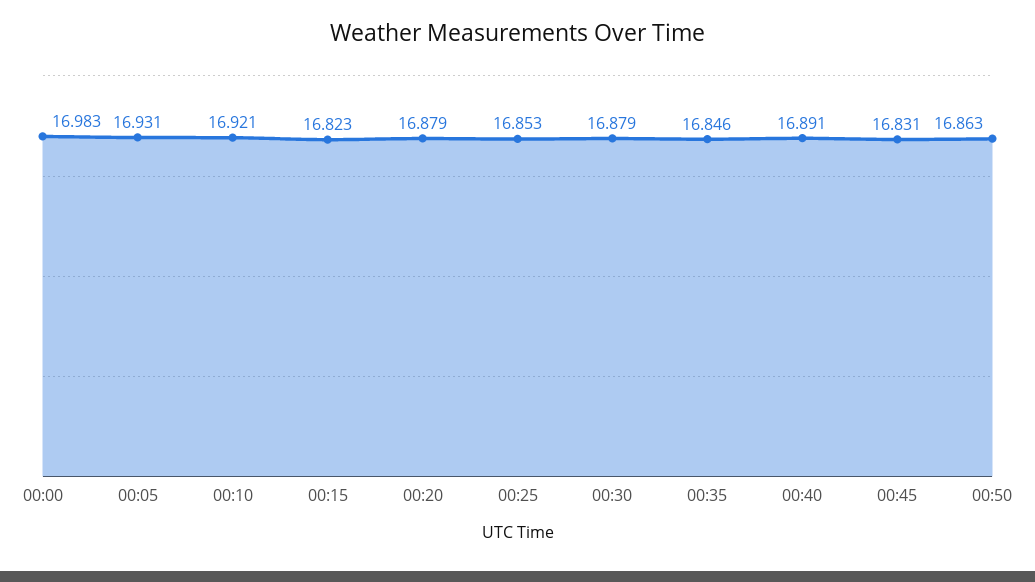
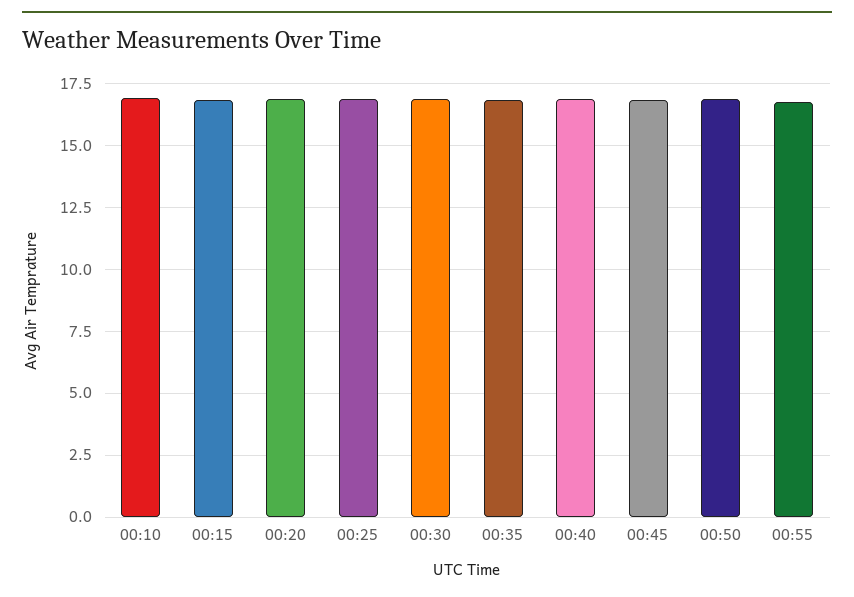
00:00: 16.983 -> none
00:05: 16.931 -> none
00:55: none -> 16.75

